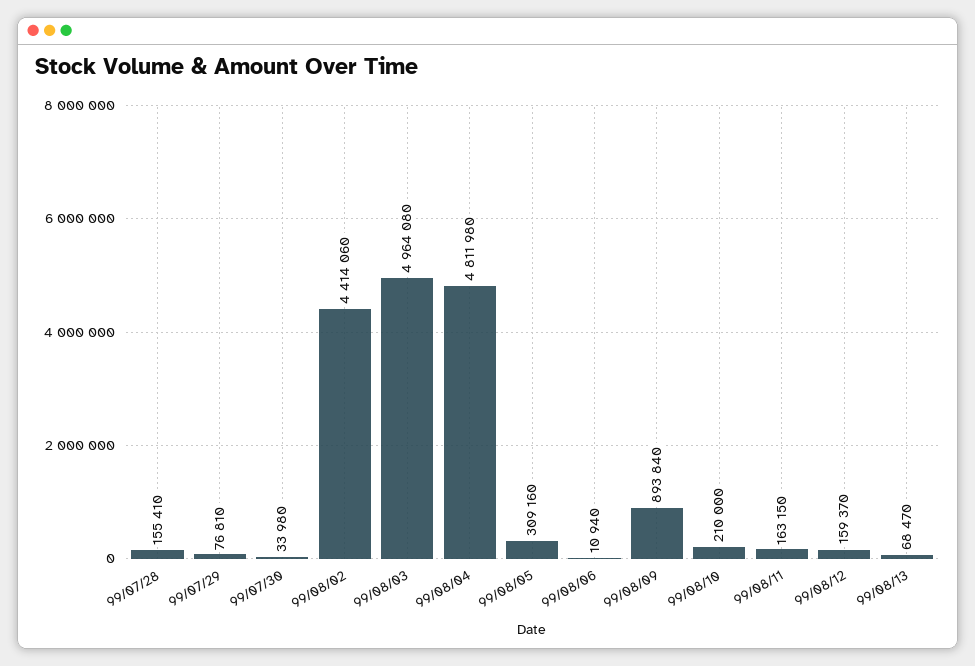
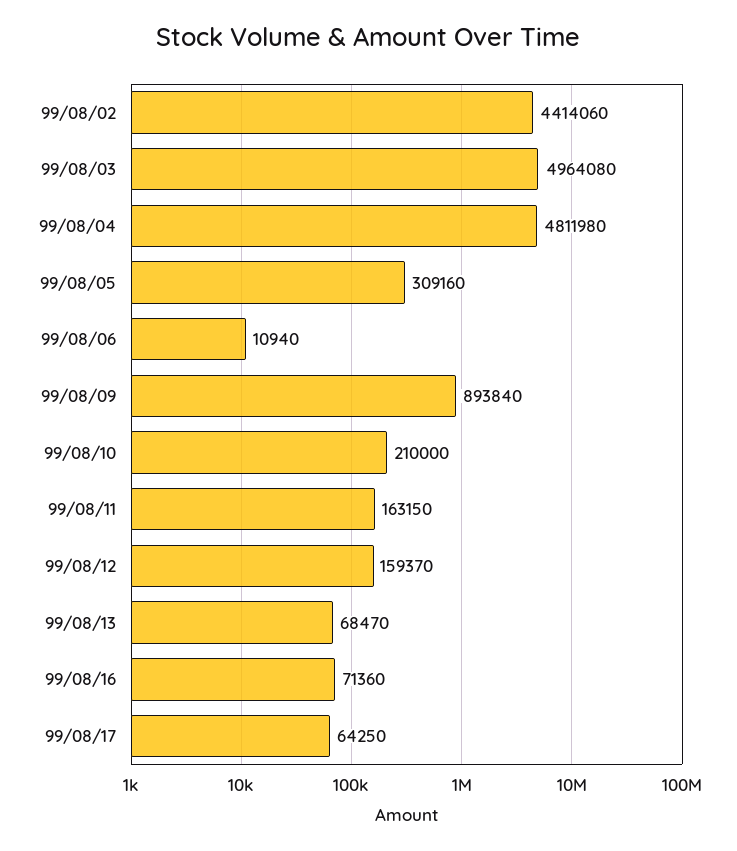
99/07/28: 155410 -> none
99/07/29: 76810 -> none
99/07/30: 33980 -> none
99/08/16: none -> 71360
99/08/17: none -> 64250

